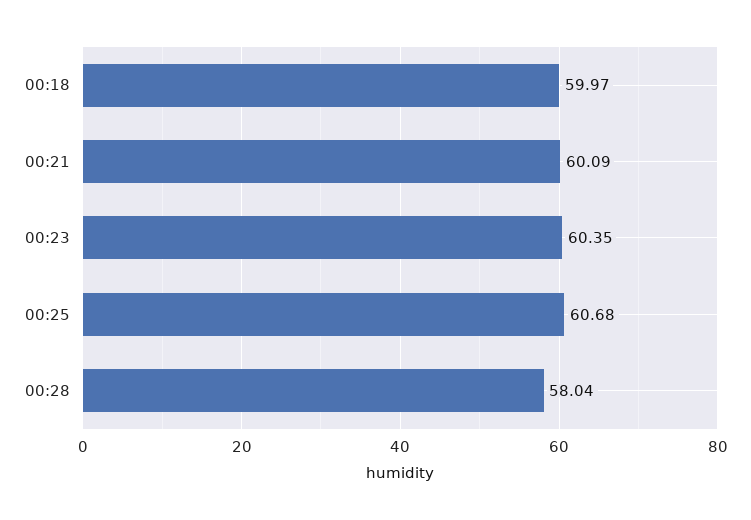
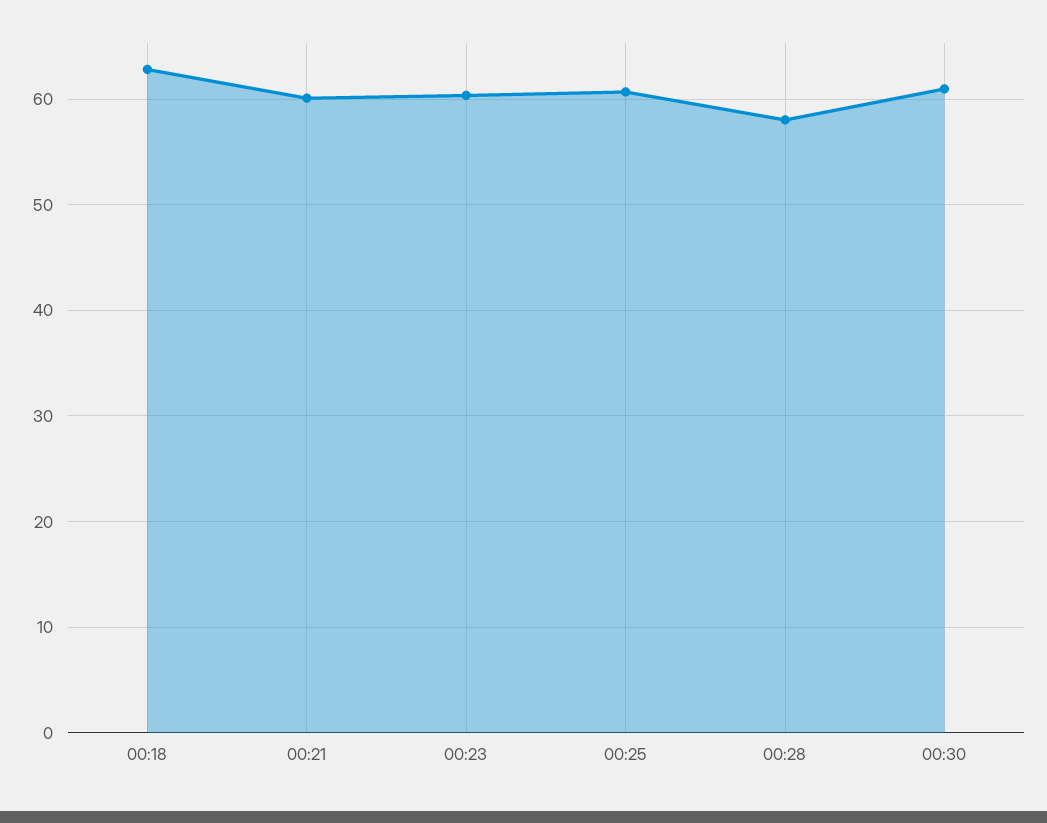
00:18: 59.97 -> 63
00:30: none -> 61

